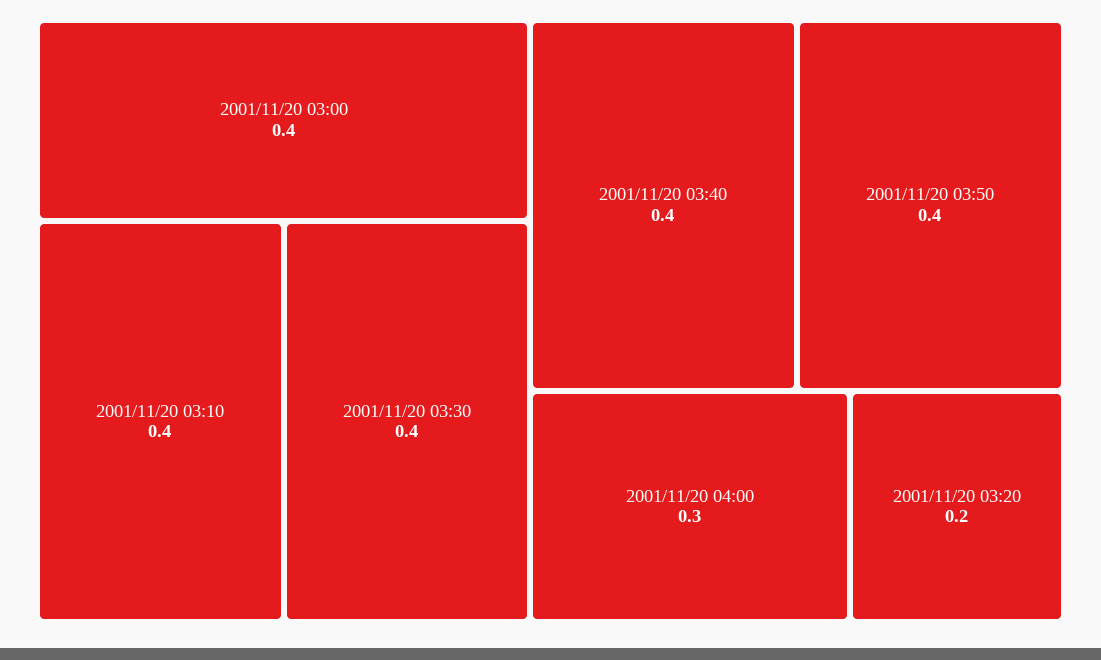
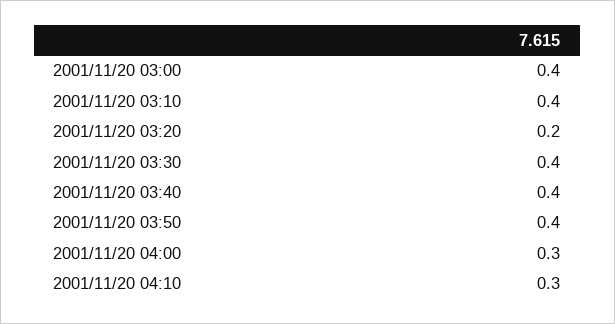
2001/11/20 04:10: none -> 0.3

